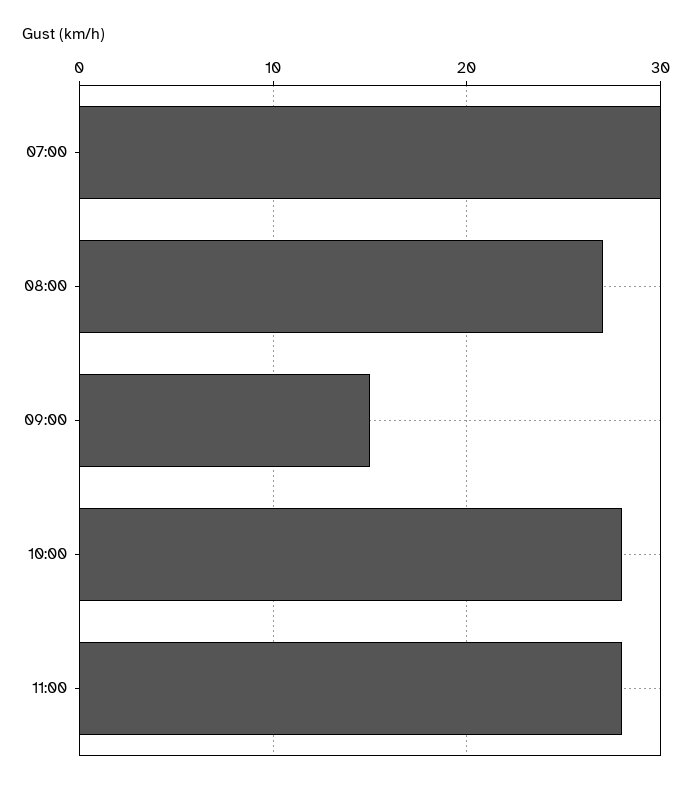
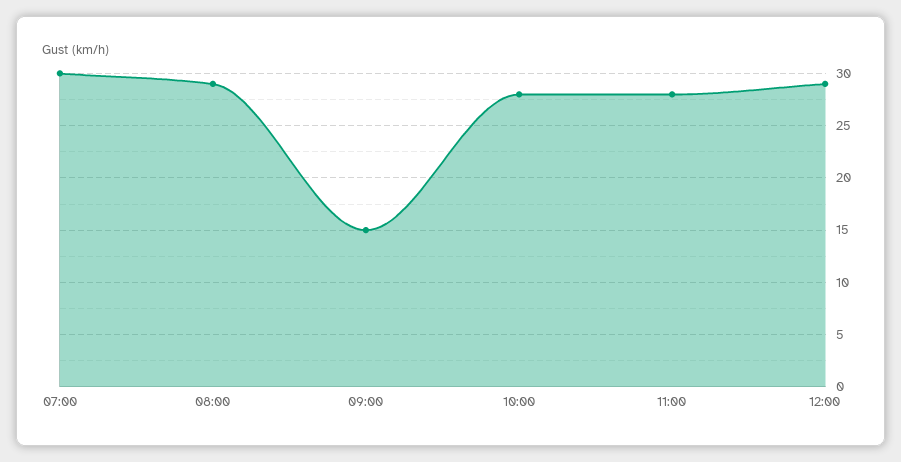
08:00: 27 -> 29
12:00: none -> 29

